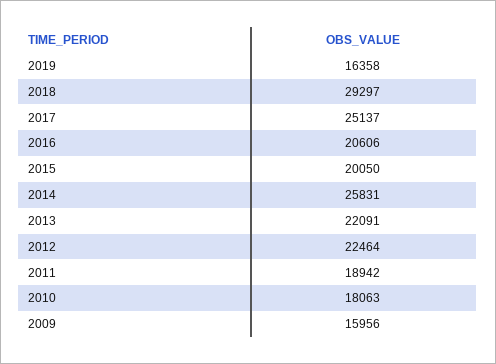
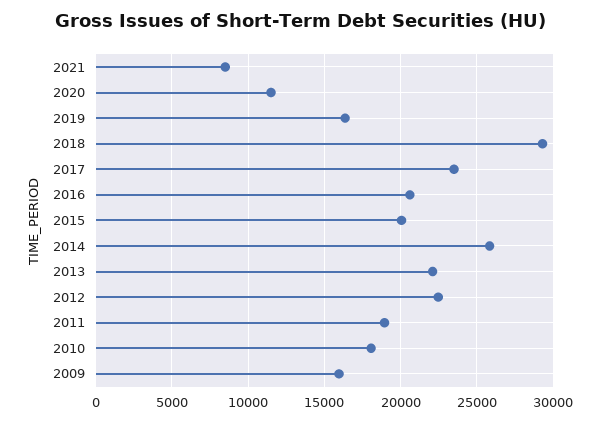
2017: 25137 -> 23500
2021: none -> 8500
2020: none -> 11500

